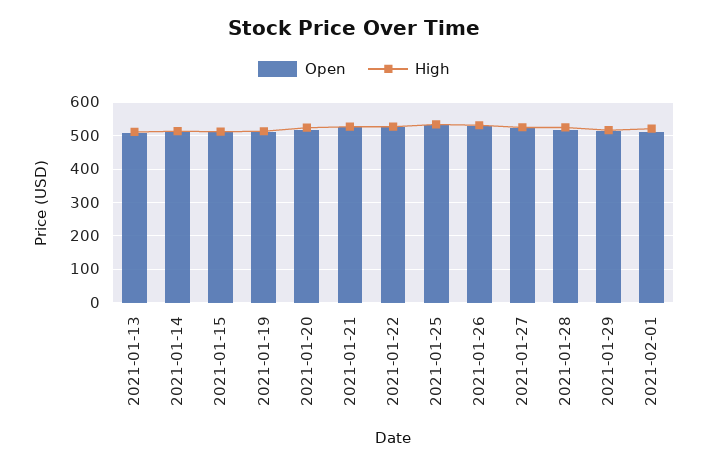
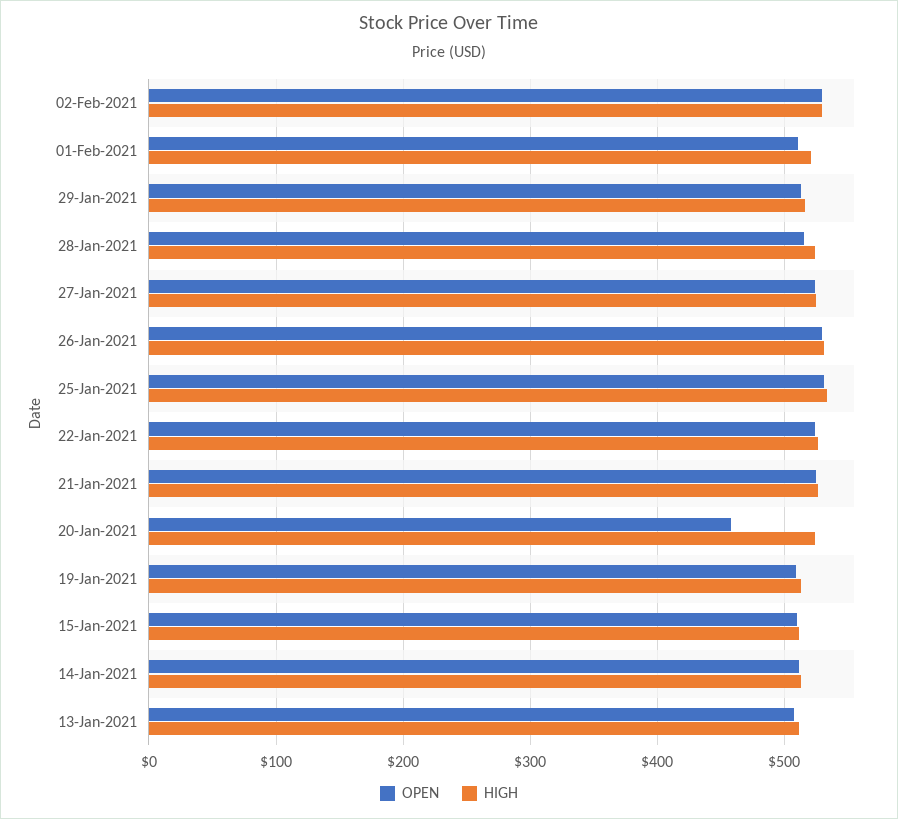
Open, 2021-01-20: 520 -> 460
Open, 02-Feb-2021: none -> 530
High, 02-Feb-2021: none -> 530

